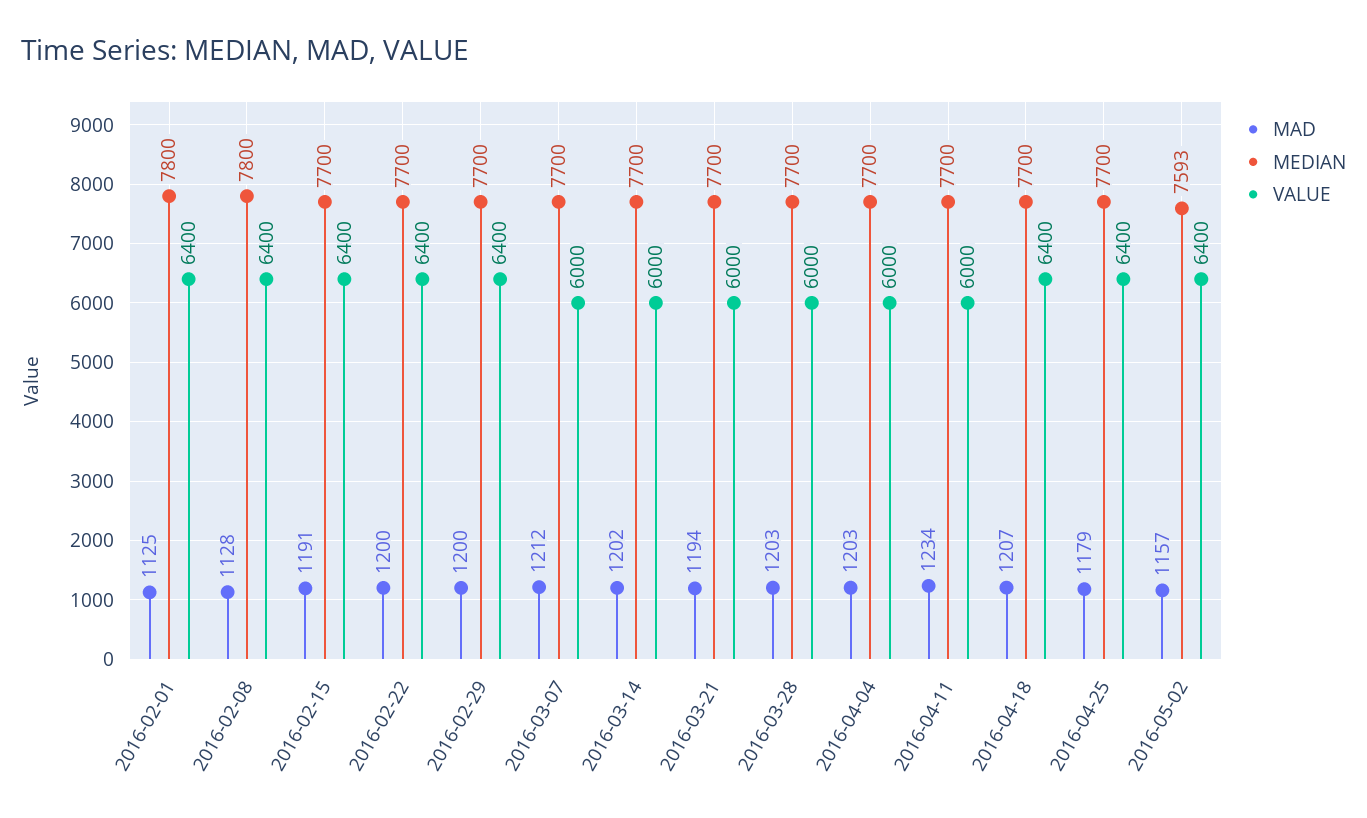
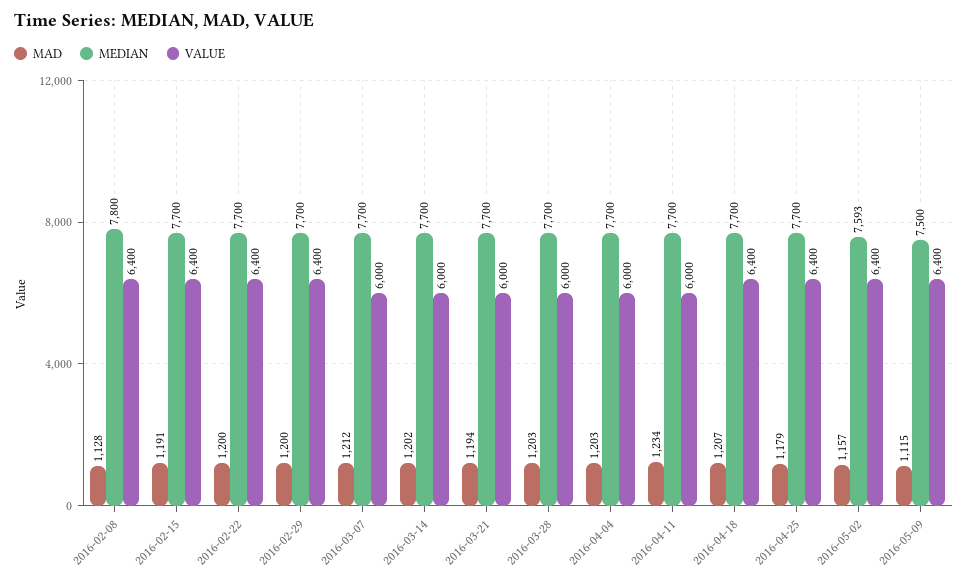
MAD, 2016-02-01: 1125 -> none
MEDIAN, 2016-02-01: 7800 -> none
VALUE, 2016-02-01: 6400 -> none
MAD, 2016-05-09: none -> 1115
MEDIAN, 2016-05-09: none -> 7500
VALUE, 2016-05-09: none -> 6400

